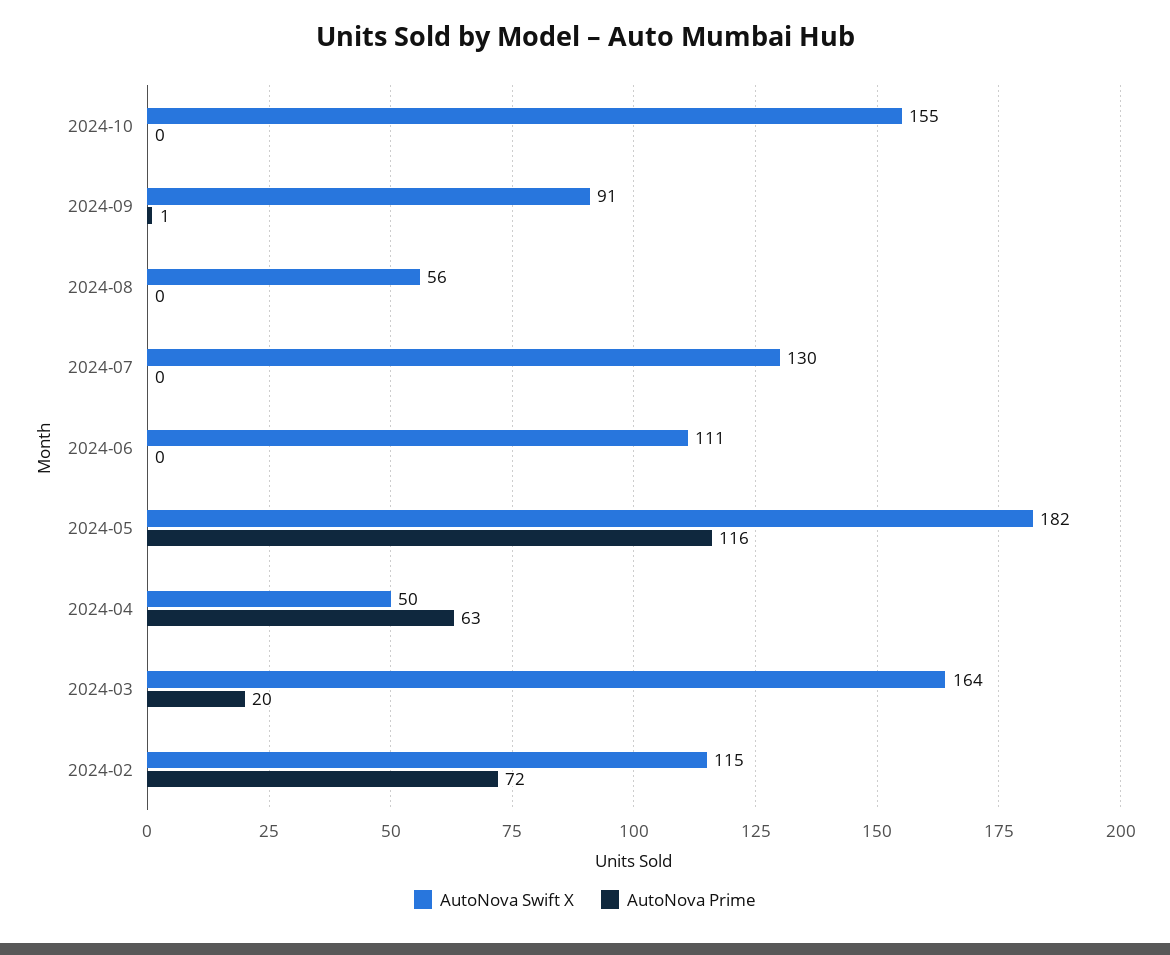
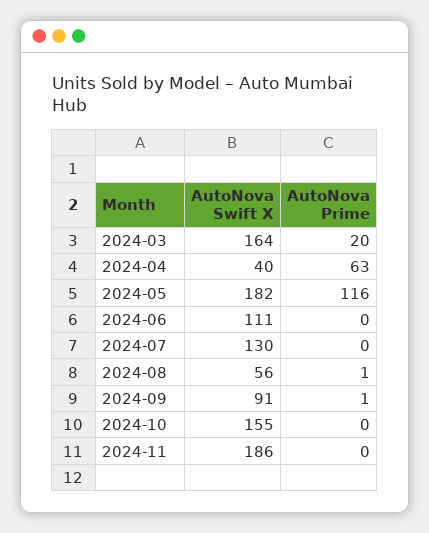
AutoNova Prime, 2024-08: 0 -> 1
AutoNova Swift X, 2024-04: 50 -> 40
AutoNova Swift X, 2024-02: 115 -> none
AutoNova Prime, 2024-02: 72 -> none
AutoNova Swift X, 2024-11: none -> 186
AutoNova Prime, 2024-11: none -> 0

